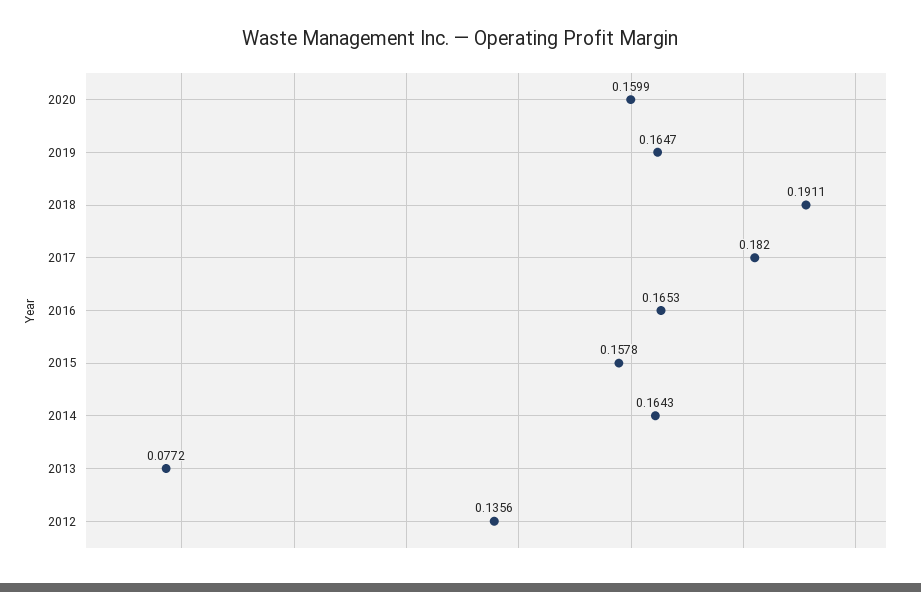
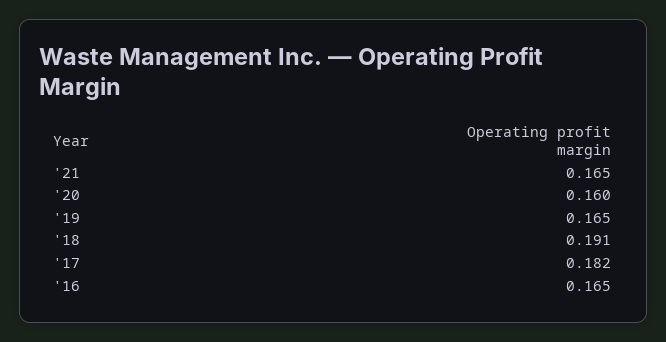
2015: 0.1578 -> none
2014: 0.1643 -> none
2013: 0.0772 -> none
2012: 0.1356 -> none
'21: none -> 0.165

